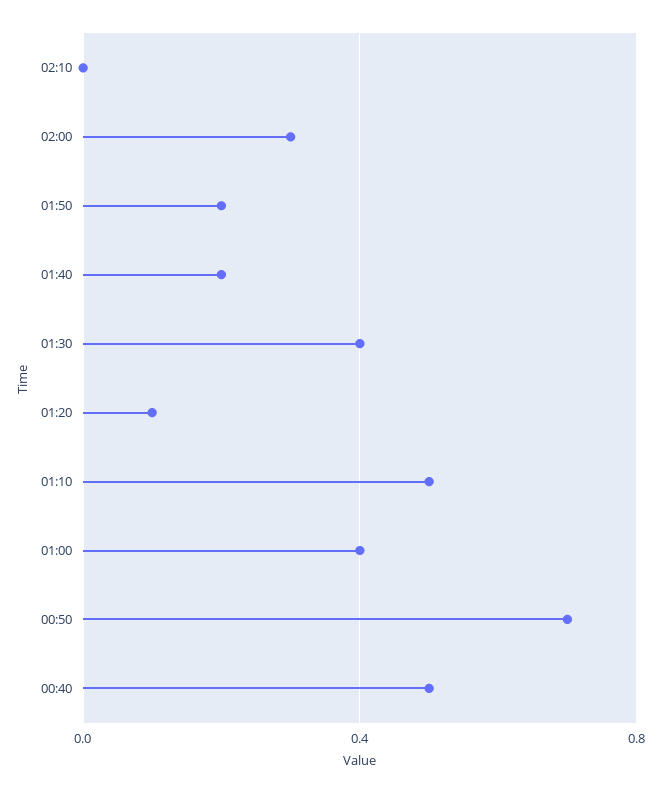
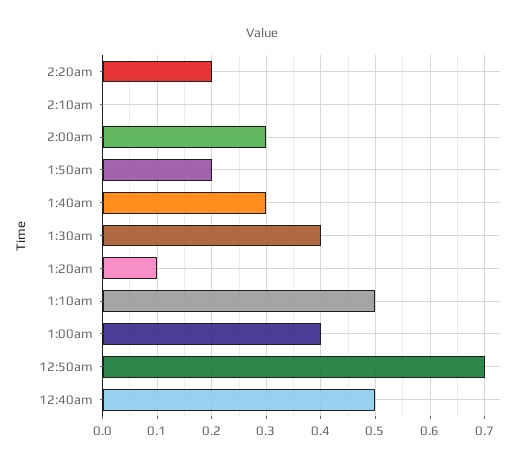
01:40: 0.2 -> 0.3
2:20am: none -> 0.2

